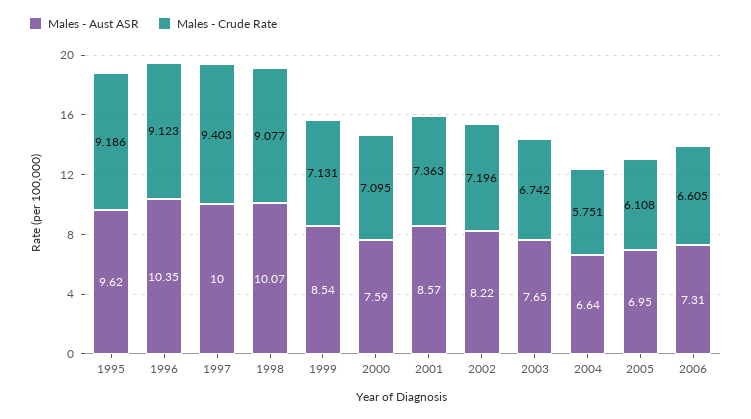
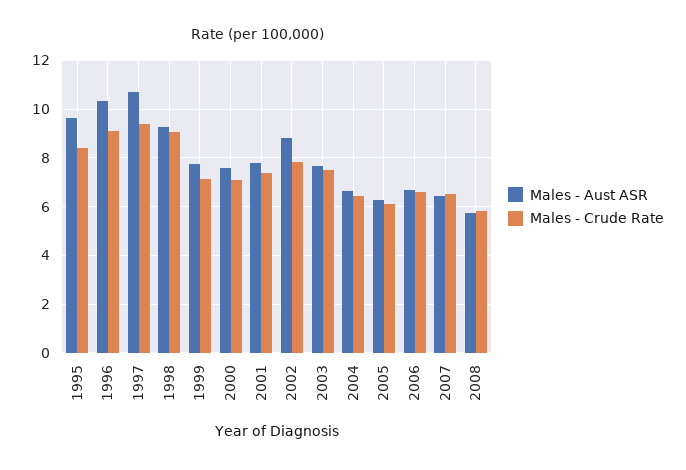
Males - Crude Rate, 1995: 9.186 -> 8.5
Males - Aust ASR, 1997: 10 -> 10.75
Males - Aust ASR, 1998: 10.07 -> 9.25
Males - Aust ASR, 1999: 8.54 -> 7.75
Males - Aust ASR, 2001: 8.57 -> 7.75
Males - Aust ASR, 2002: 8.22 -> 8.75
Males - Crude Rate, 2002: 7.196 -> 7.75
Males - Crude Rate, 2003: 6.742 -> 7.5
Males - Crude Rate, 2004: 5.751 -> 6.5
Males - Aust ASR, 2005: 6.95 -> 6.25
Males - Aust ASR, 2006: 7.31 -> 6.75
Males - Aust ASR, 2007: none -> 6.5
Males - Crude Rate, 2007: none -> 6.5
Males - Aust ASR, 2008: none -> 5.75
Males - Crude Rate, 2008: none -> 5.75

